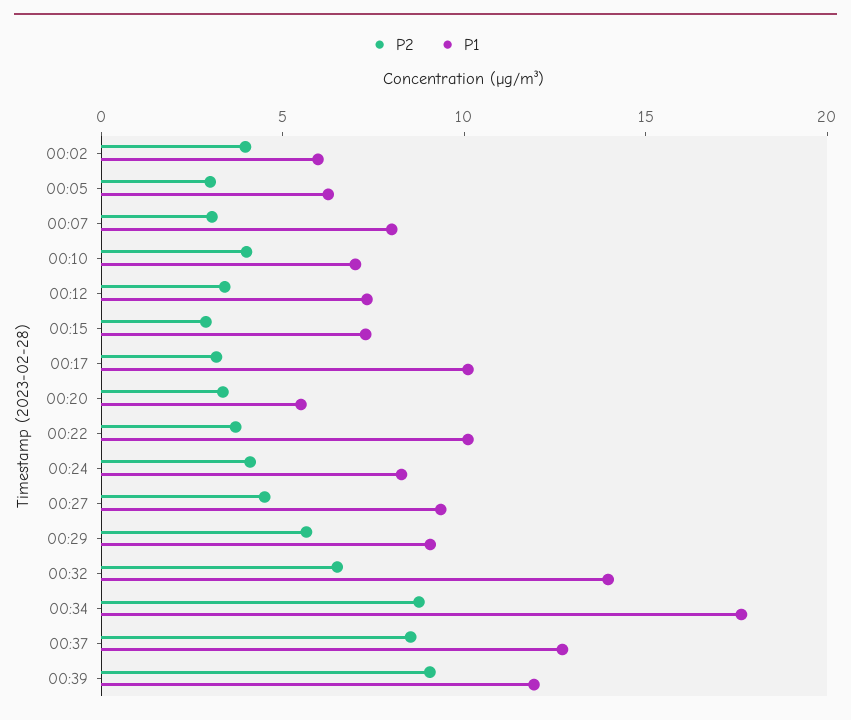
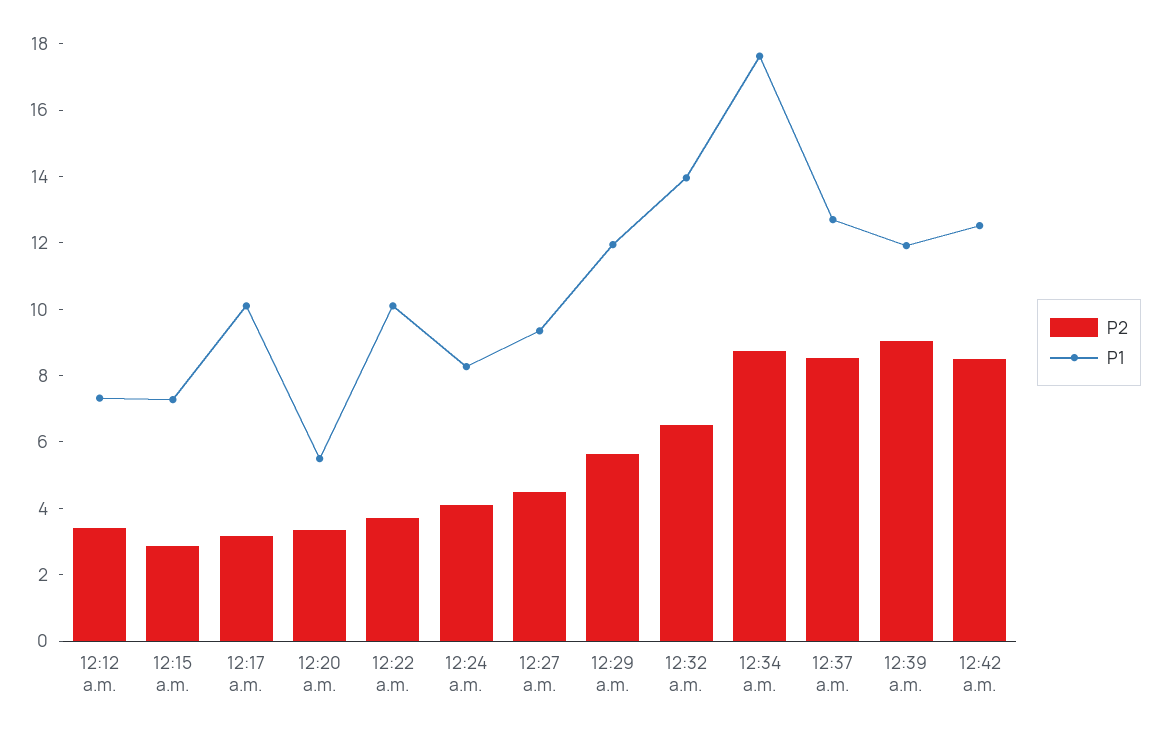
P2, 00:02: 4 -> none
P1, 00:02: 6 -> none
P2, 00:05: 3 -> none
P1, 00:05: 6 -> none
P2, 00:07: 3 -> none
P1, 00:07: 8 -> none
P2, 00:10: 4 -> none
P1, 00:10: 7 -> none
P1, 00:29: 9 -> 12
P2, 12:42 a.m.: none -> 8.5
P1, 12:42 a.m.: none -> 12.5

